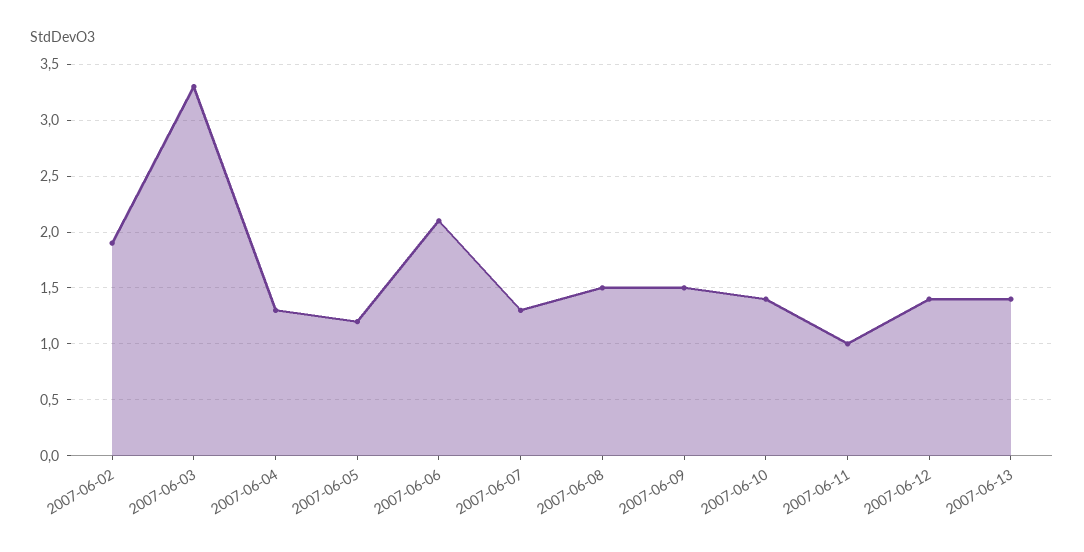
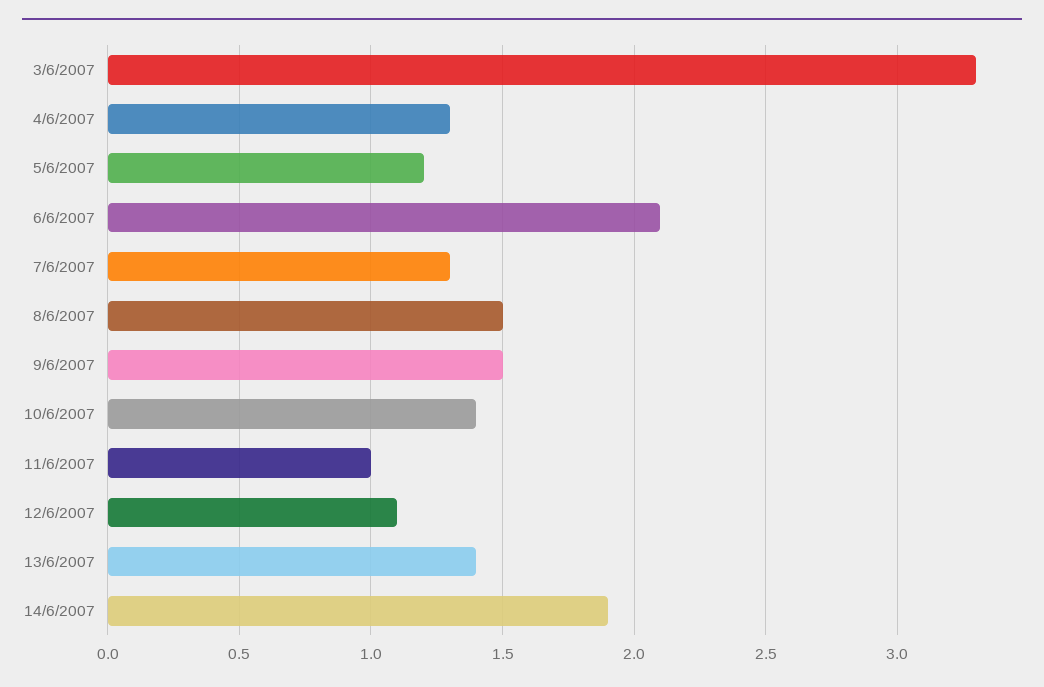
2007-06-02: 1.9 -> none
2007-06-12: 1.4 -> 1.1
14/6/2007: none -> 1.9

